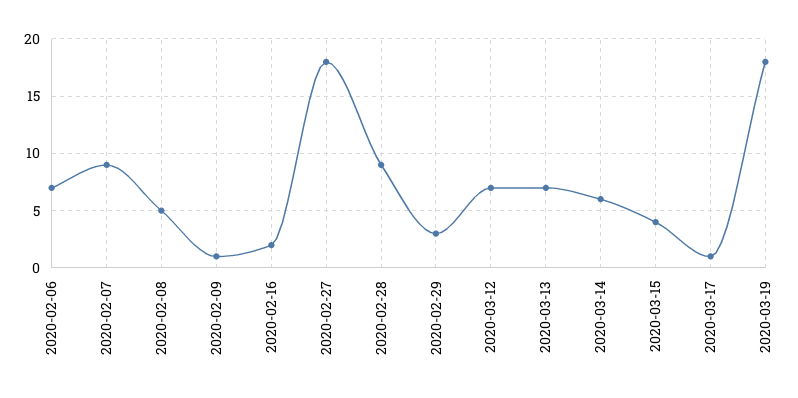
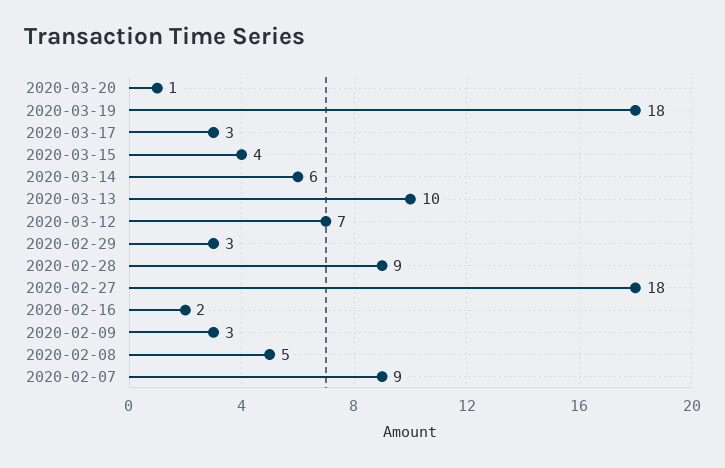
2020-02-06: 7 -> none
2020-02-09: 1 -> 3
2020-03-13: 7 -> 10
2020-03-17: 1 -> 3
2020-03-20: none -> 1

